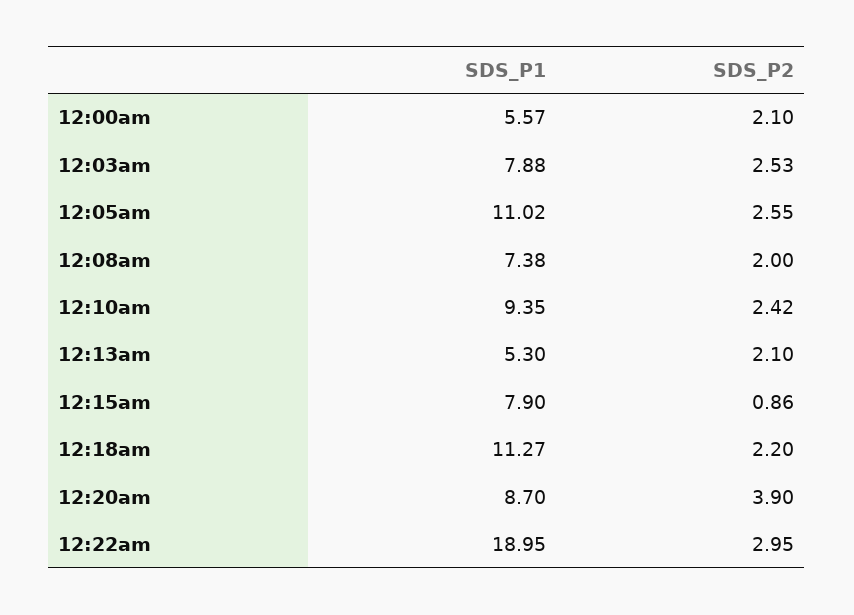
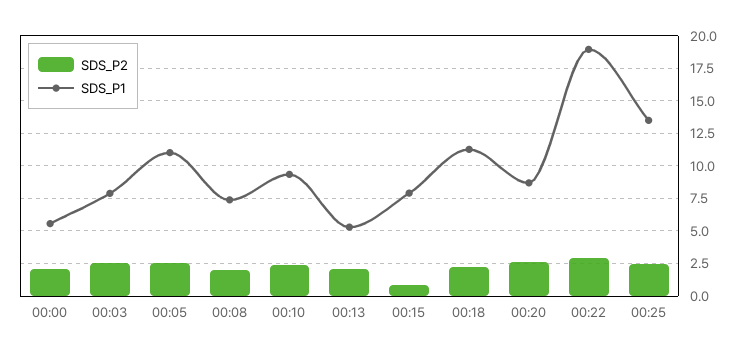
SDS_P2, 12:20am: 3.9 -> 2.5
SDS_P2, 00:25: none -> 2.5
SDS_P1, 00:25: none -> 13.5

